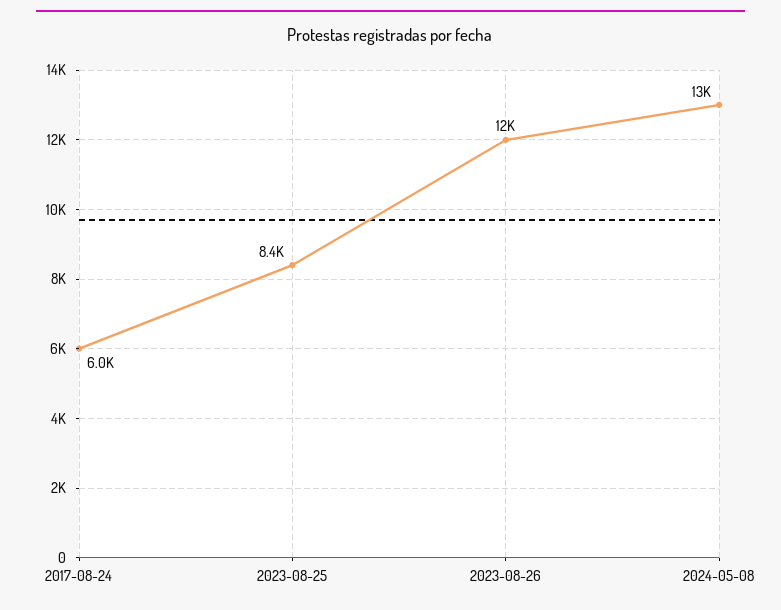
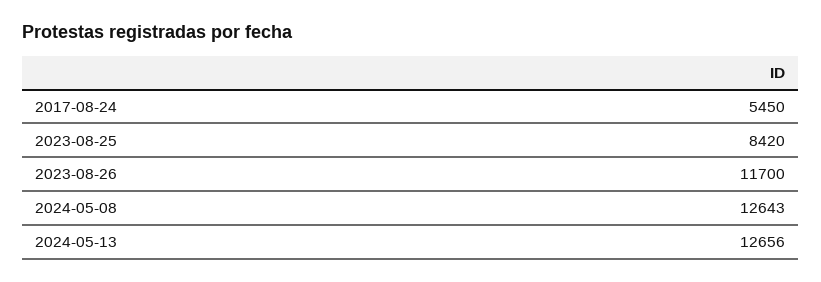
2017-08-24: 6000 -> 5450
2024-05-13: none -> 12656

